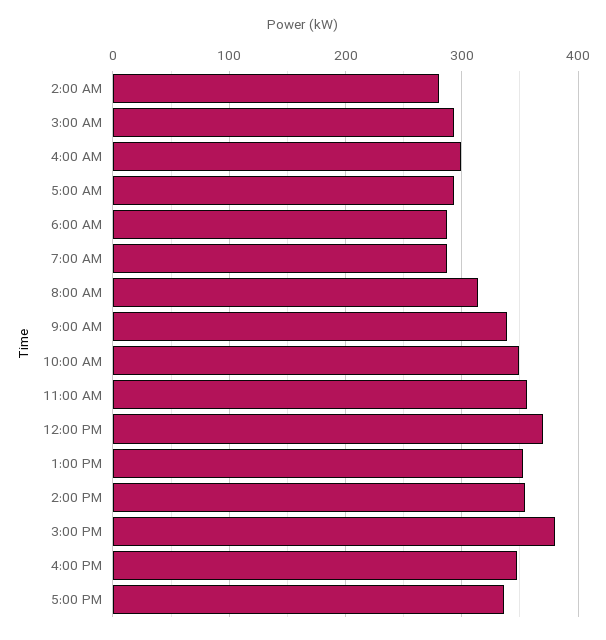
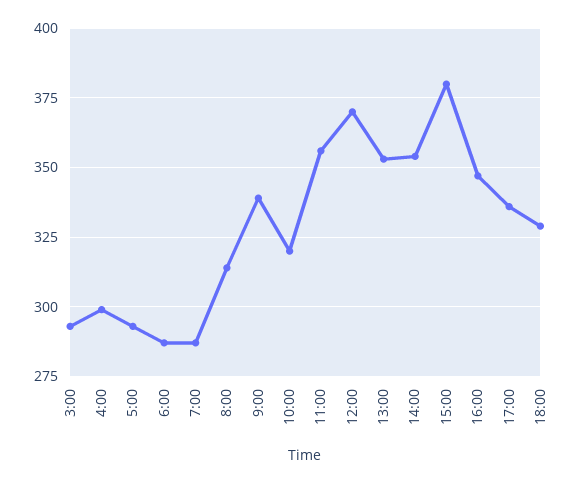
2:00 AM: 280 -> none
10:00 AM: 350 -> 320
18:00: none -> 330

